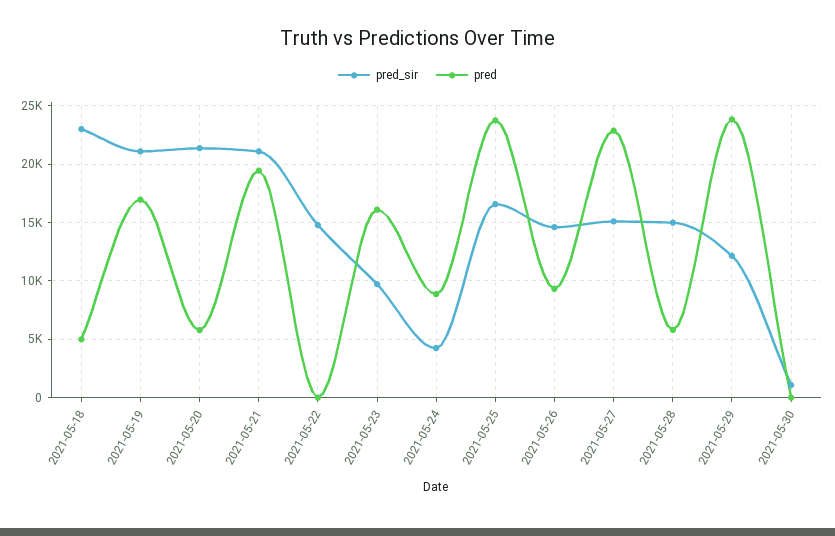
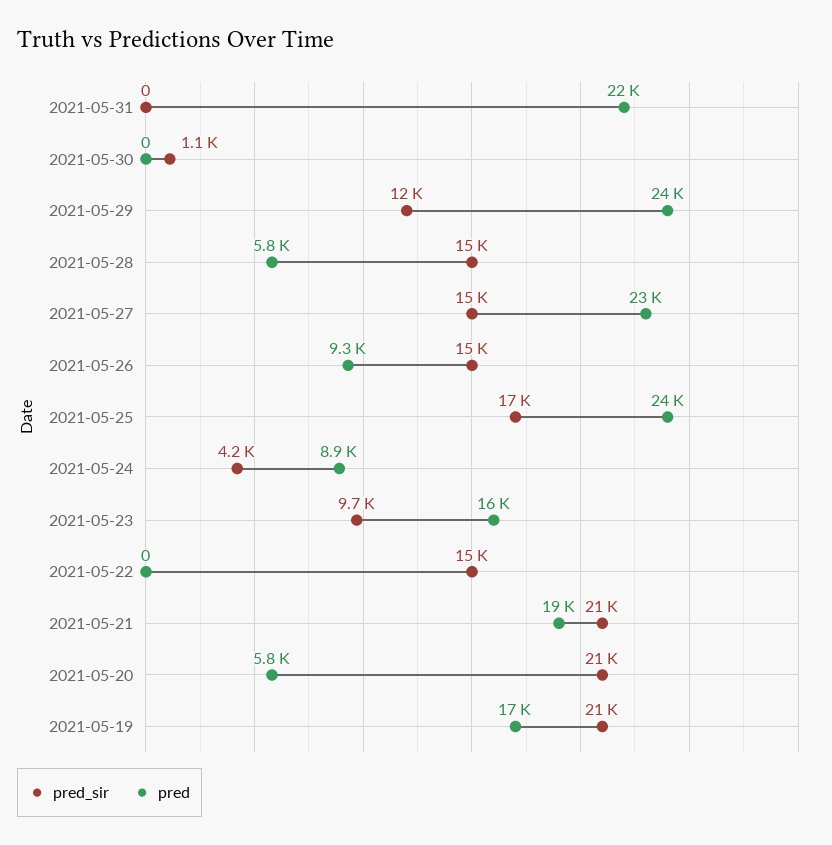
pred_sir, 2021-05-18: 23000 -> none
pred, 2021-05-18: 5000 -> none
pred_sir, 2021-05-31: none -> 0
pred, 2021-05-31: none -> 22000

